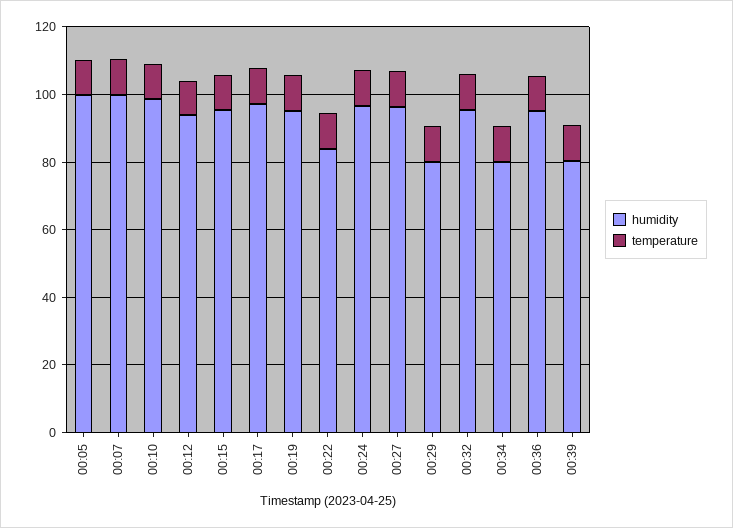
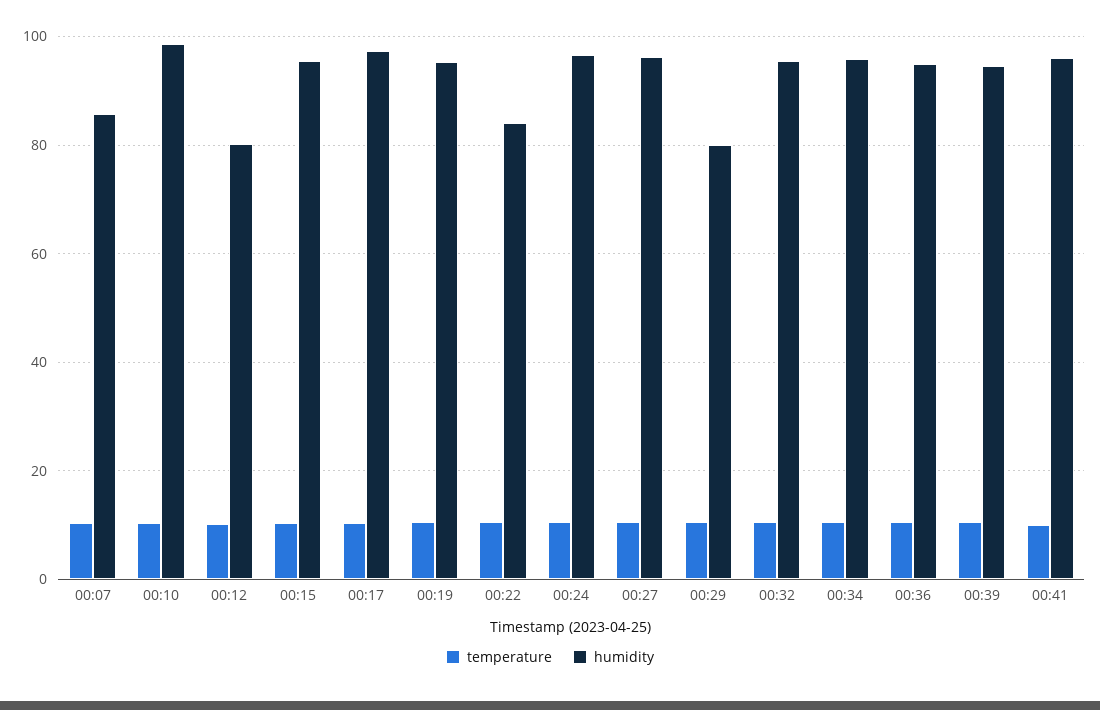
humidity, 00:05: 100 -> none
temperature, 00:05: 10 -> none
humidity, 00:07: 100 -> 86
humidity, 00:12: 95 -> 80
humidity, 00:34: 80 -> 96
humidity, 00:39: 80 -> 94
temperature, 00:41: none -> 10
humidity, 00:41: none -> 96

